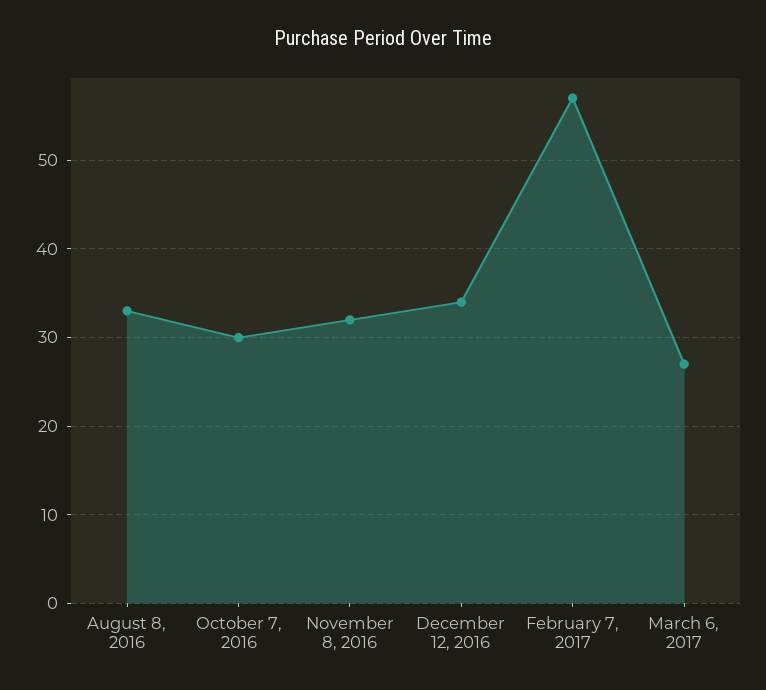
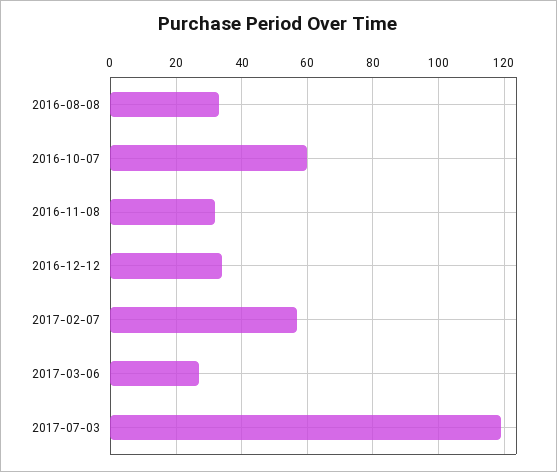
October 7, 2016: 30 -> 60
2017-07-03: none -> 120

